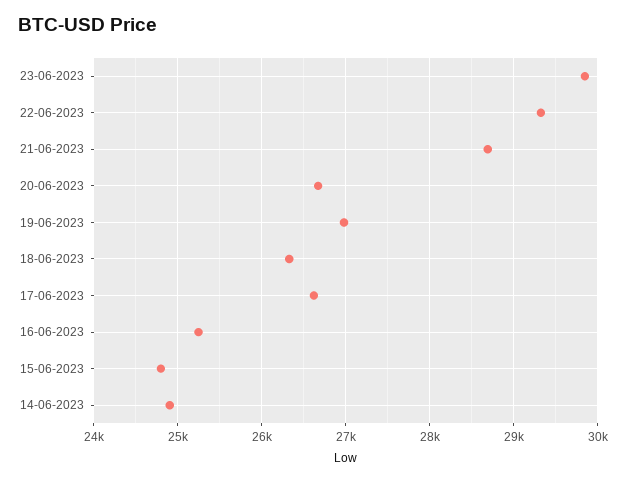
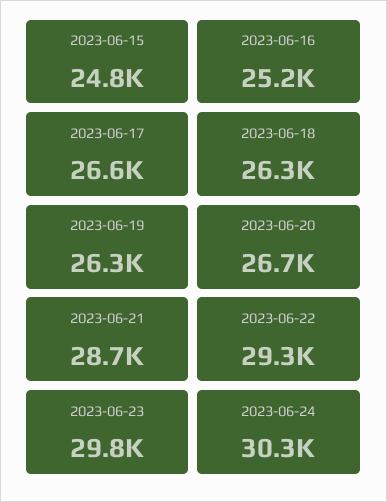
19-06-2023: 27000 -> 26300
14-06-2023: 24900 -> none
2023-06-24: none -> 30300

